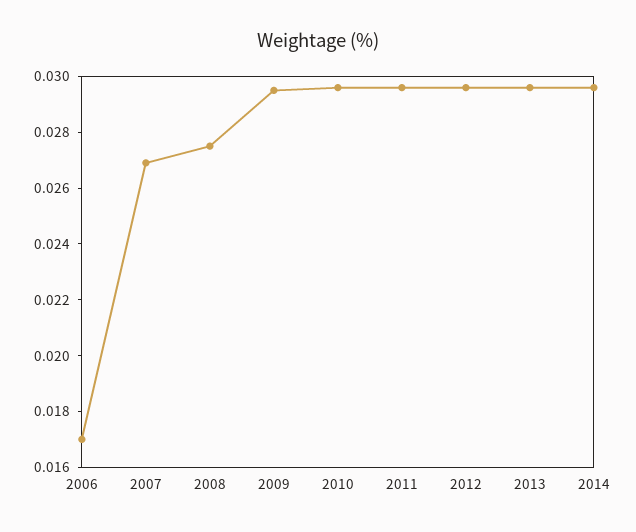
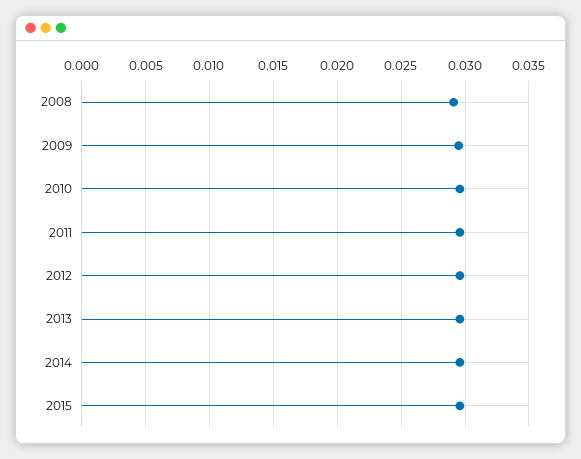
2006: 0.017 -> none
2007: 0.027 -> none
2008: 0.0275 -> 0.029
2015: none -> 0.0295

